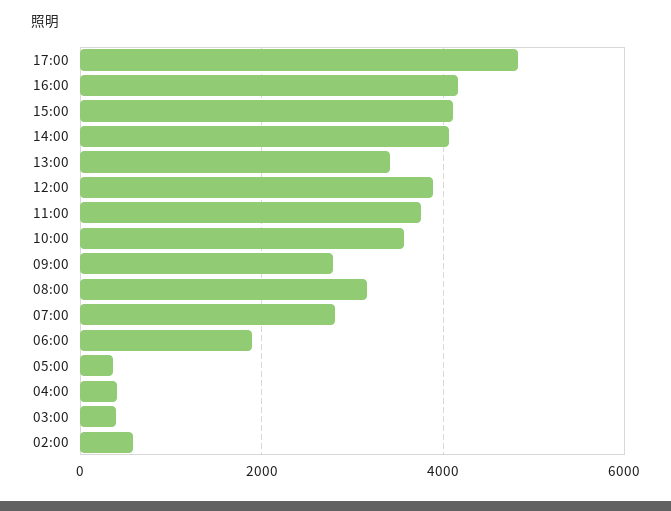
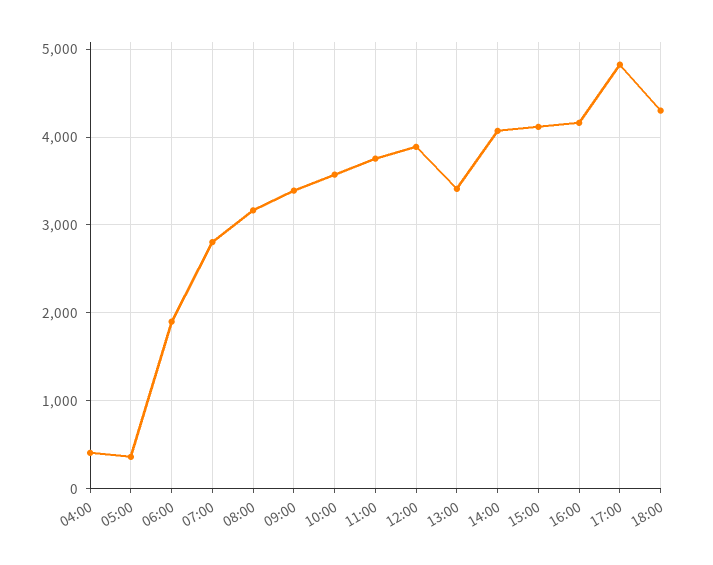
09:00: 2800 -> 3400
03:00: 400 -> none
02:00: 600 -> none
18:00: none -> 4300

